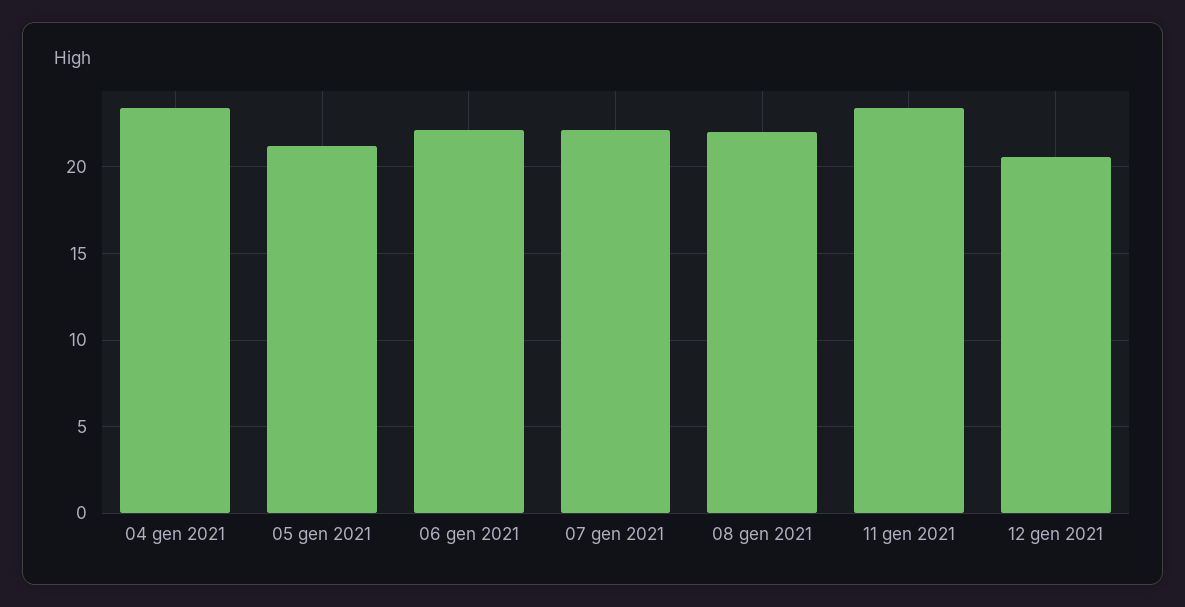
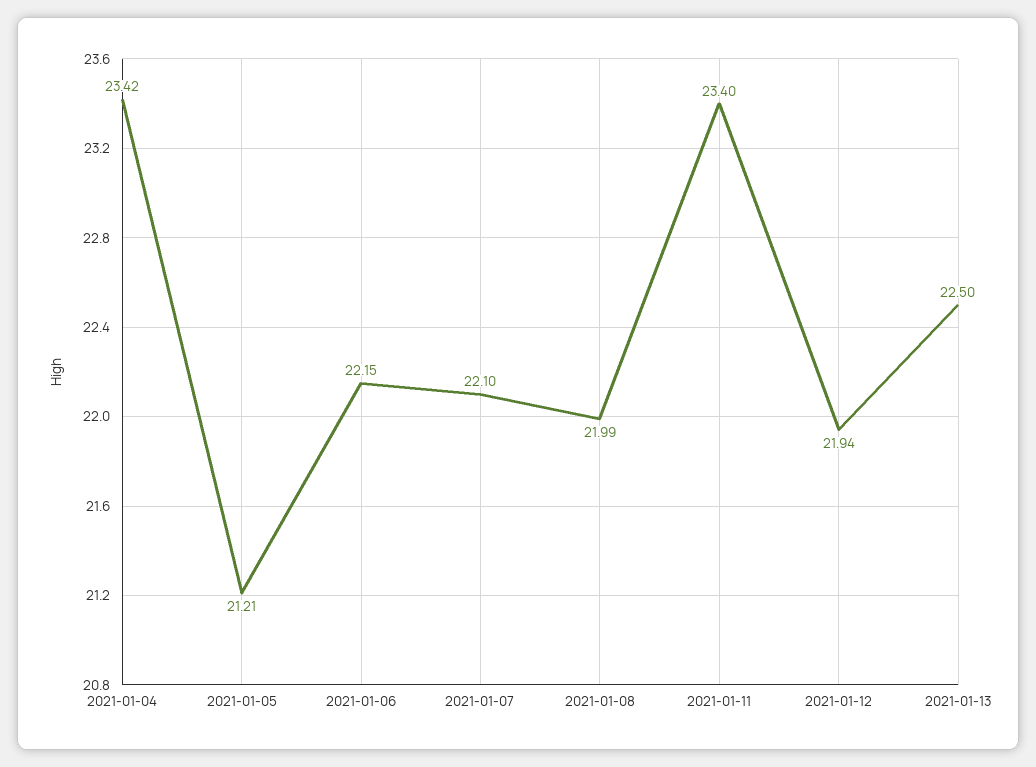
12 gen 2021: 20.5 -> 21.94
2021-01-13: none -> 22.5

